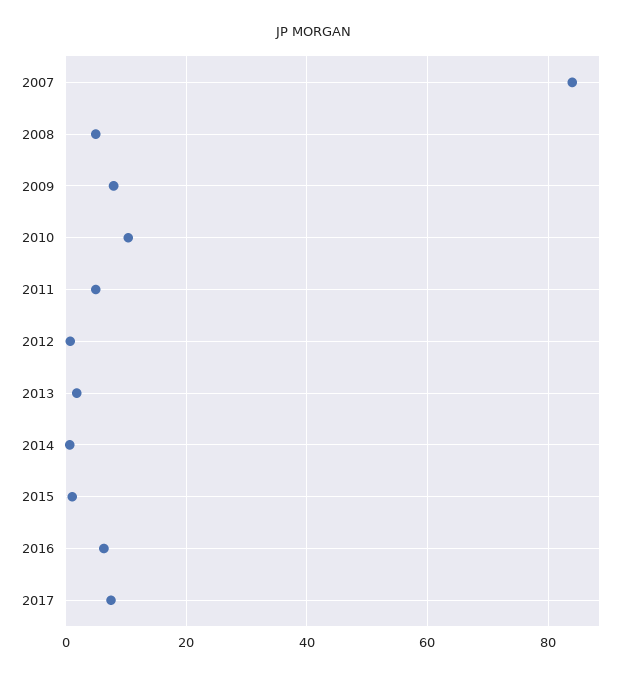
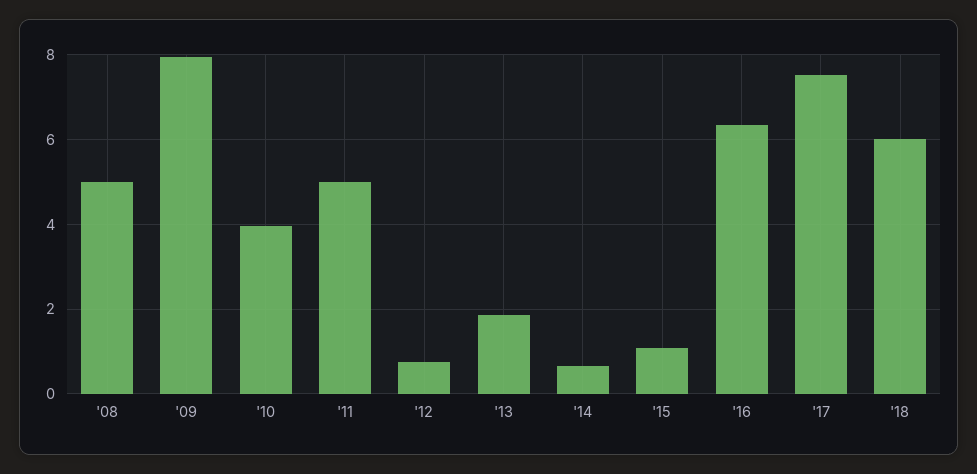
2007: 84 -> none
2010: 10 -> 4
'18: none -> 6

